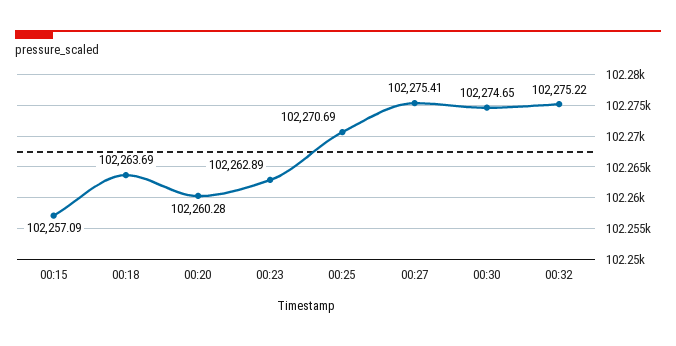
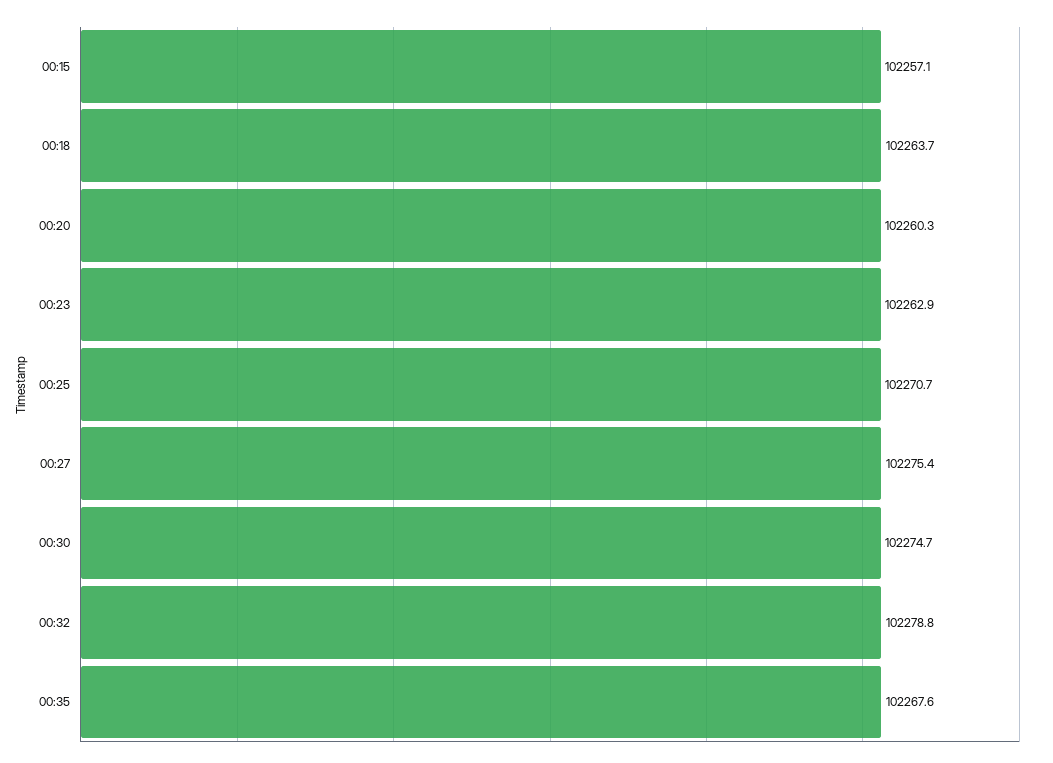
00:32: 102275.22 -> 102278.8
00:35: none -> 102267.6

